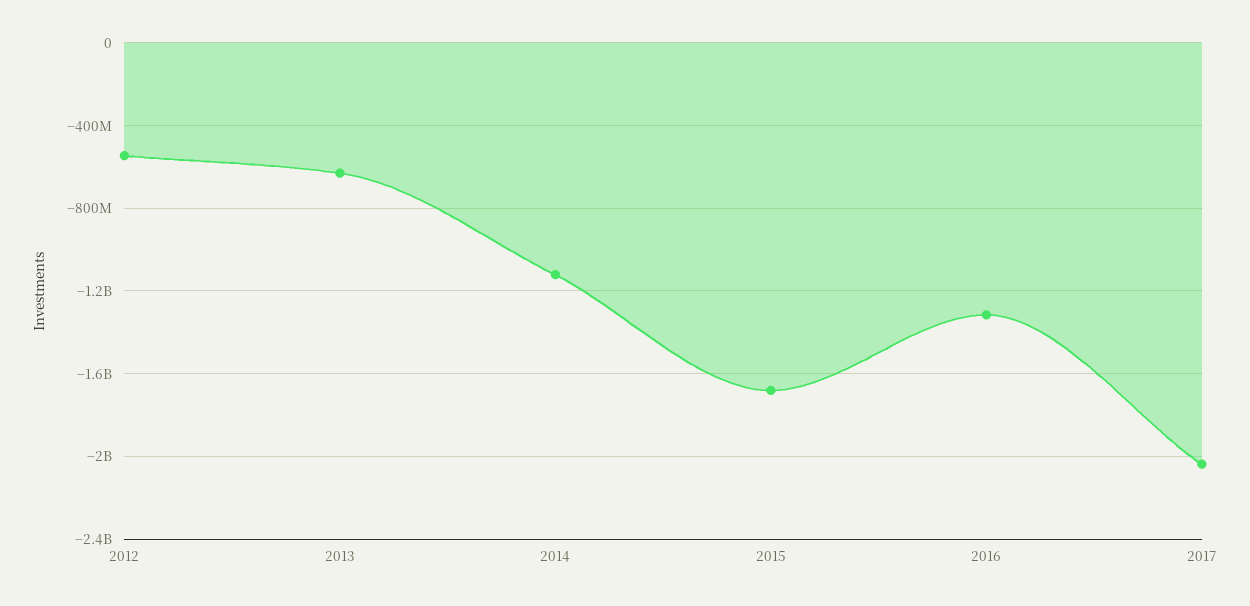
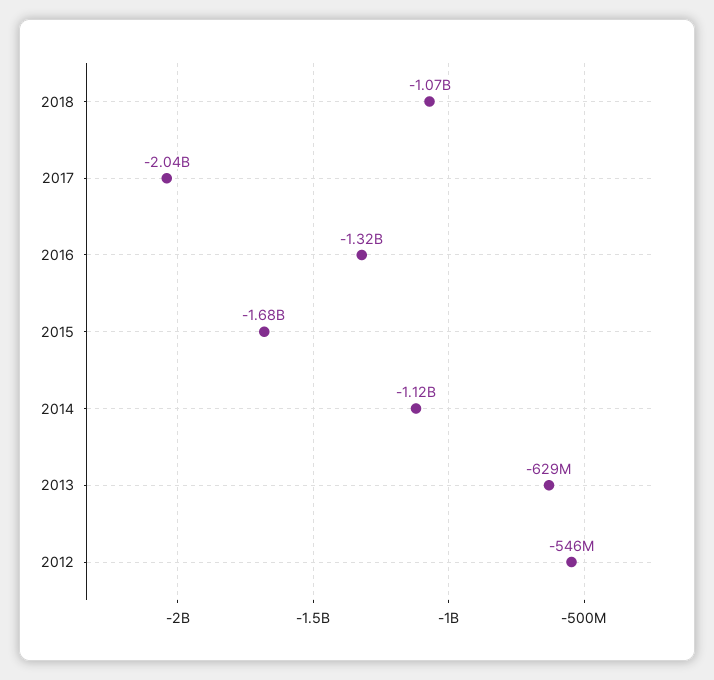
2018: none -> -1070000000

